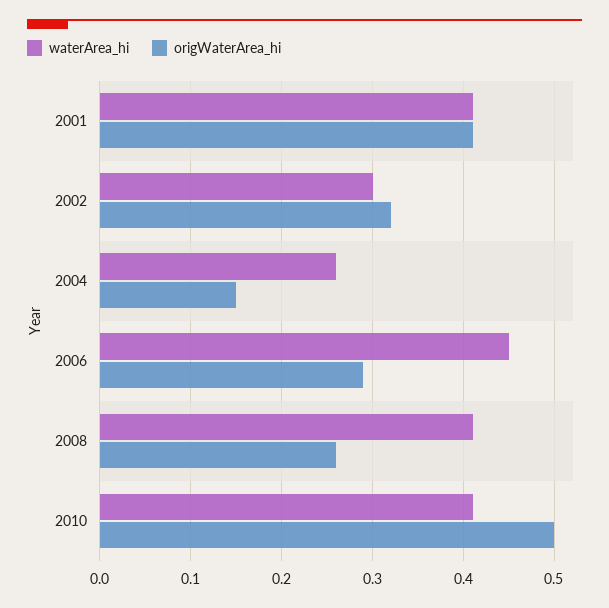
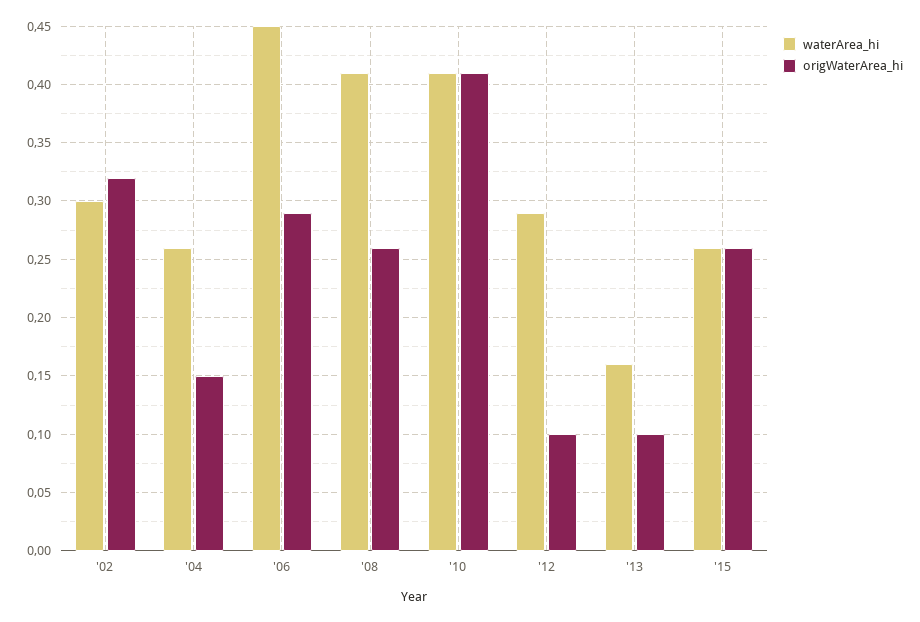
waterArea_hi, 2001: 0.41 -> none
origWaterArea_hi, 2001: 0.41 -> none
origWaterArea_hi, 2010: 0.5 -> 0.41
waterArea_hi, '12: none -> 0.29
origWaterArea_hi, '12: none -> 0.1
waterArea_hi, '13: none -> 0.16
origWaterArea_hi, '13: none -> 0.1
waterArea_hi, '15: none -> 0.26
origWaterArea_hi, '15: none -> 0.26

